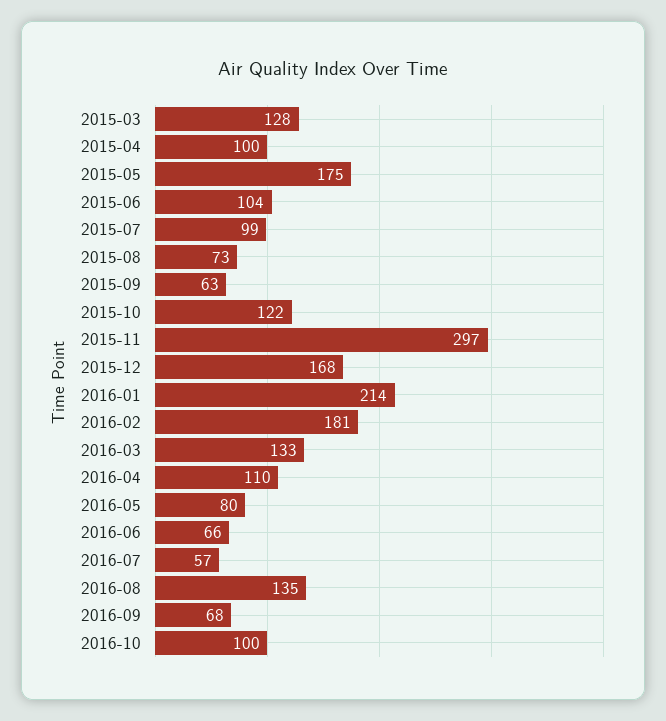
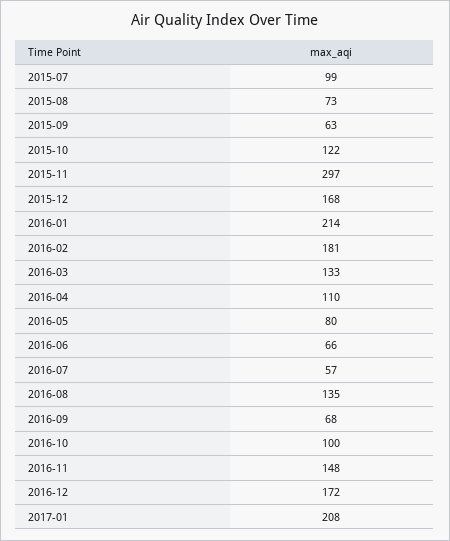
2015-03: 128 -> none
2015-04: 100 -> none
2015-05: 175 -> none
2015-06: 104 -> none
2016-11: none -> 148
2016-12: none -> 172
2017-01: none -> 208

